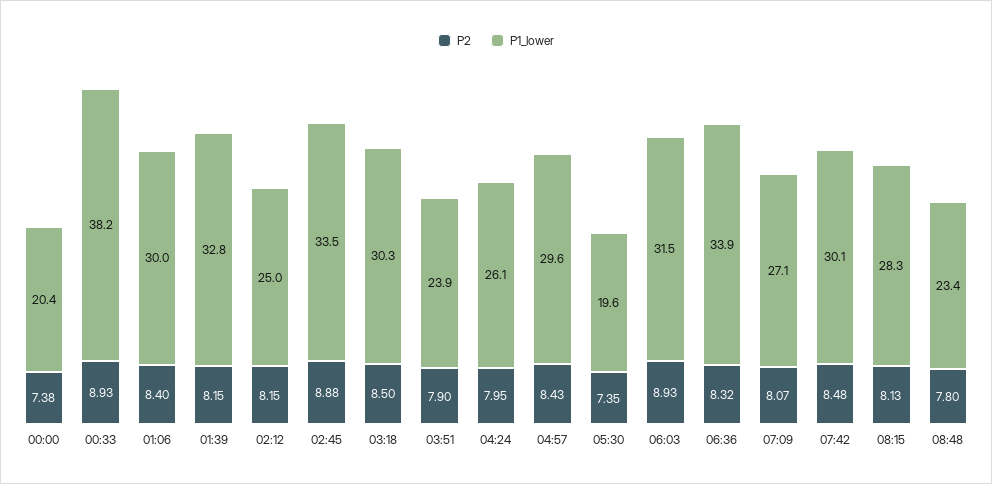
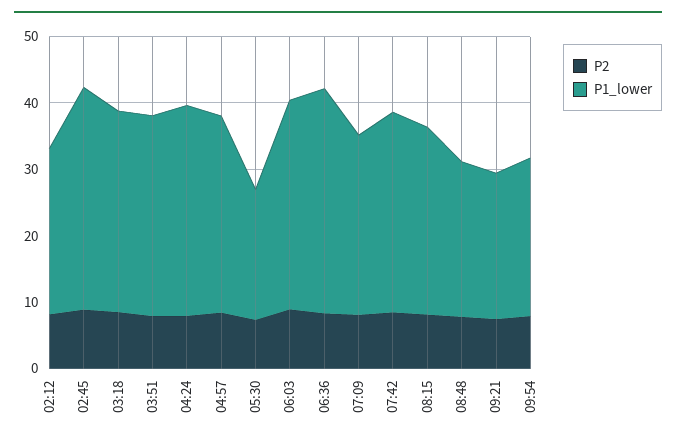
P2, 00:00: 7.38 -> none
P1_lower, 00:00: 20.4 -> none
P2, 00:33: 8.93 -> none
P1_lower, 00:33: 38.2 -> none
P2, 01:06: 8.4 -> none
P1_lower, 01:06: 30 -> none
P2, 01:39: 8.15 -> none
P1_lower, 01:39: 32.8 -> none
P1_lower, 03:51: 23.9 -> 30
P1_lower, 04:24: 26.1 -> 32
P2, 09:21: none -> 8
P1_lower, 09:21: none -> 22
P2, 09:54: none -> 8
P1_lower, 09:54: none -> 24

